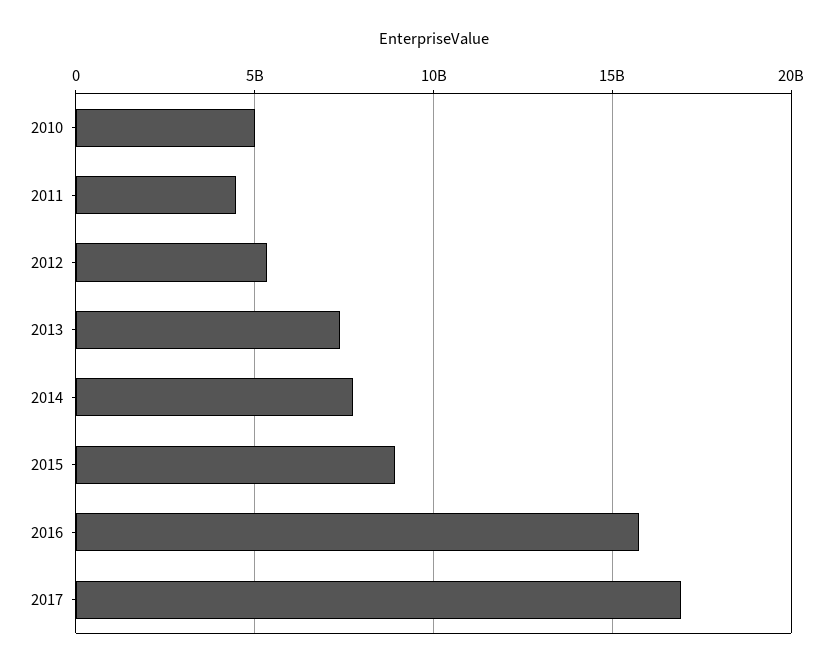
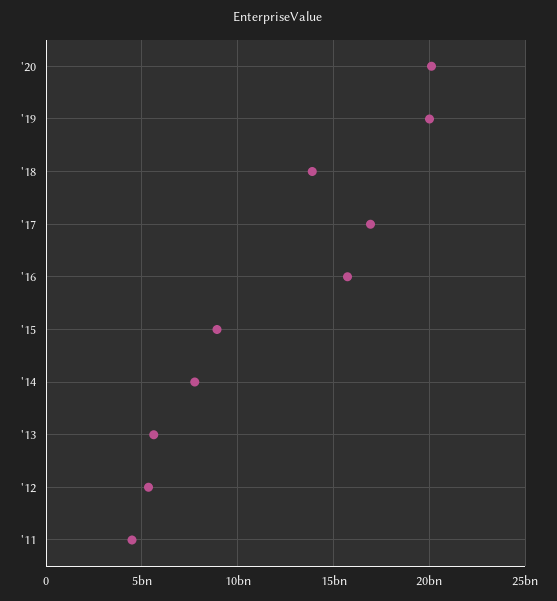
2010: 5000000000 -> none
2013: 7500000000 -> 5500000000
'20: none -> 20000000000
'19: none -> 20000000000
'18: none -> 14000000000

